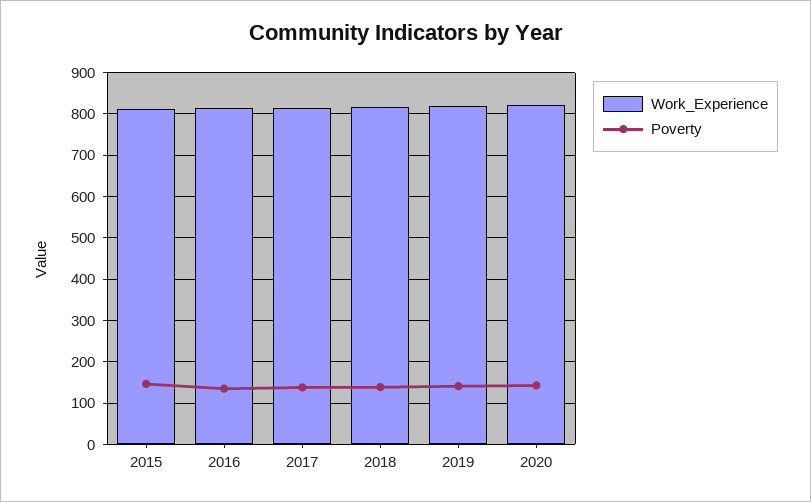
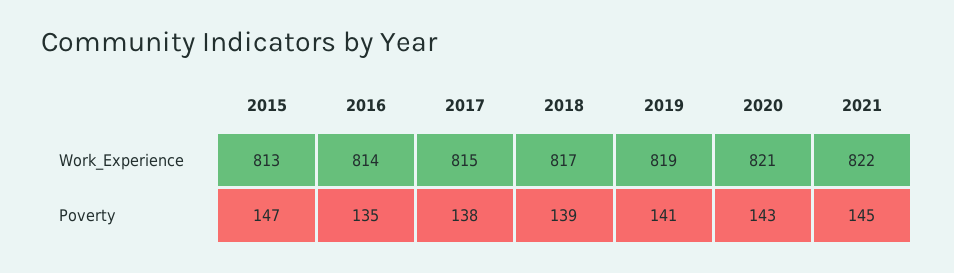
Work_Experience, 2021: none -> 822
Poverty, 2021: none -> 145

